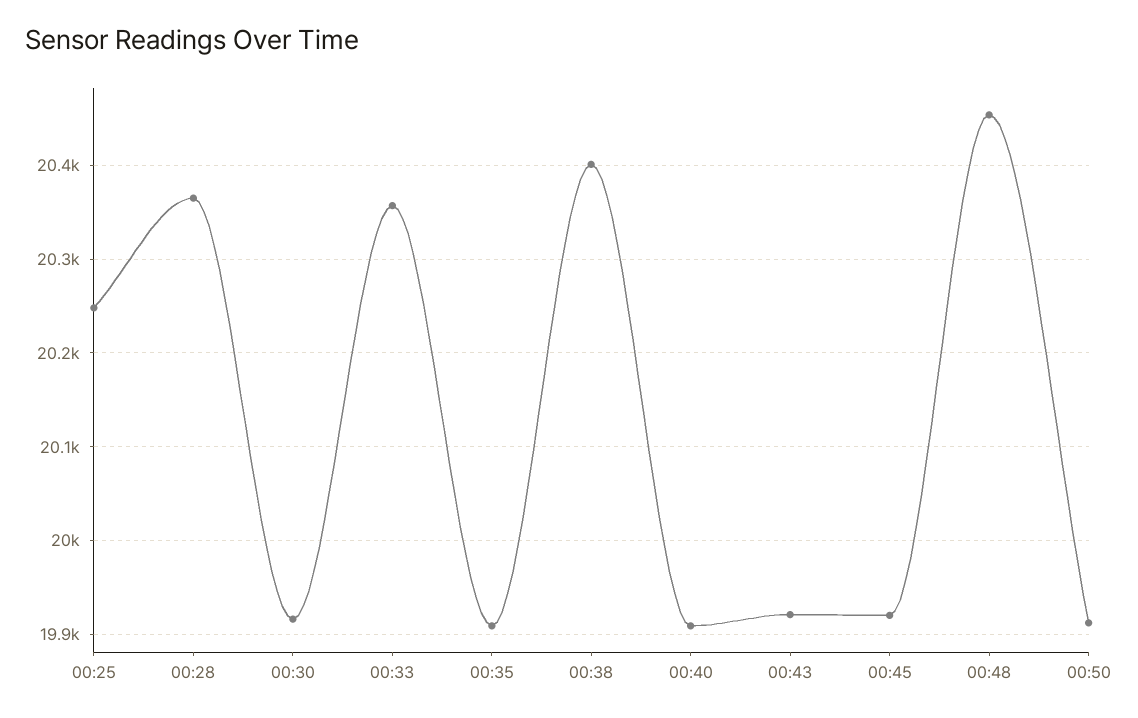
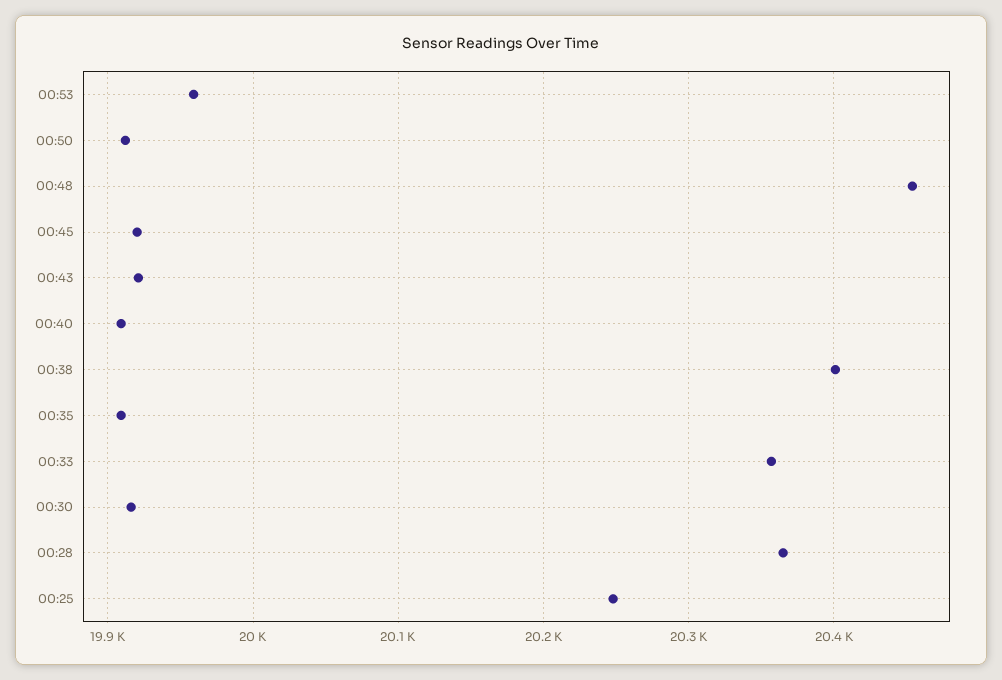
00:53: none -> 19960

